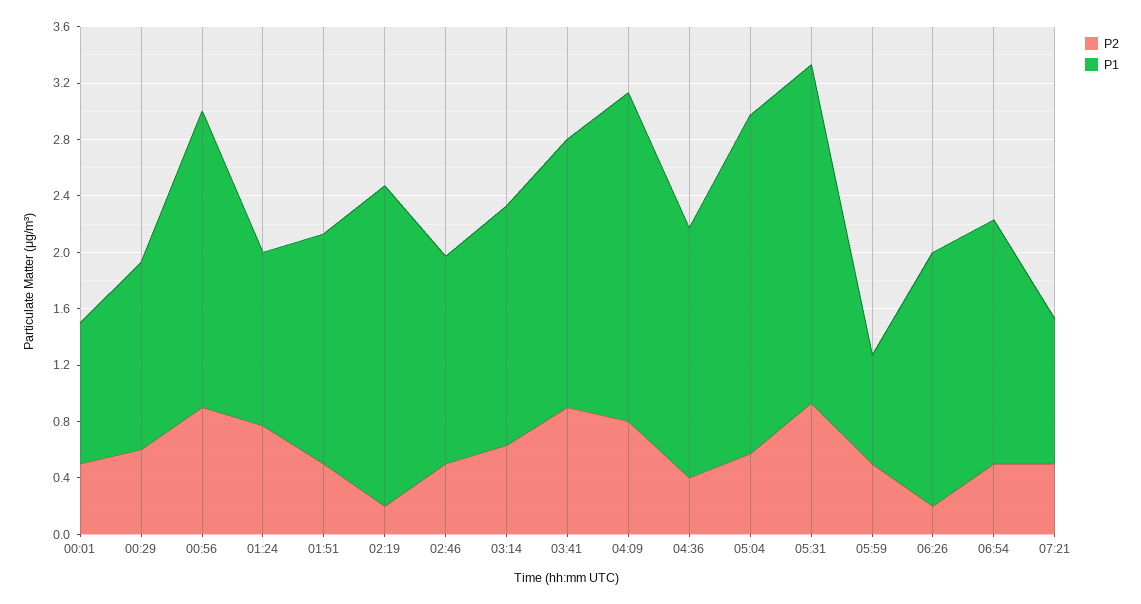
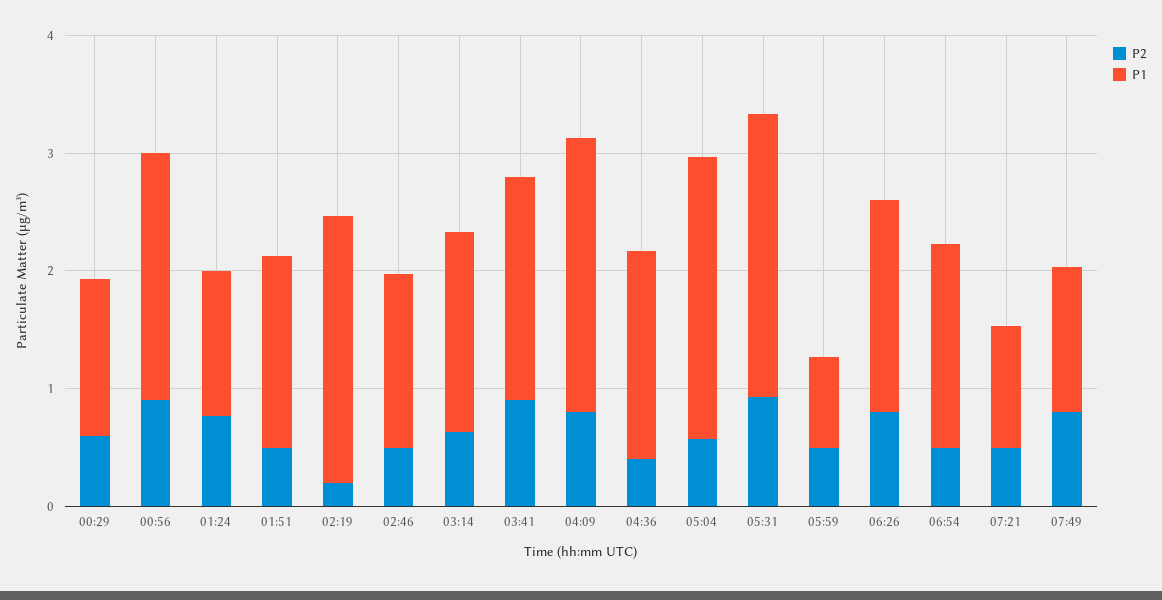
P2, 00:01: 0.5 -> none
P1, 00:01: 1 -> none
P2, 06:26: 0.2 -> 0.8
P2, 07:49: none -> 0.8
P1, 07:49: none -> 1.2

